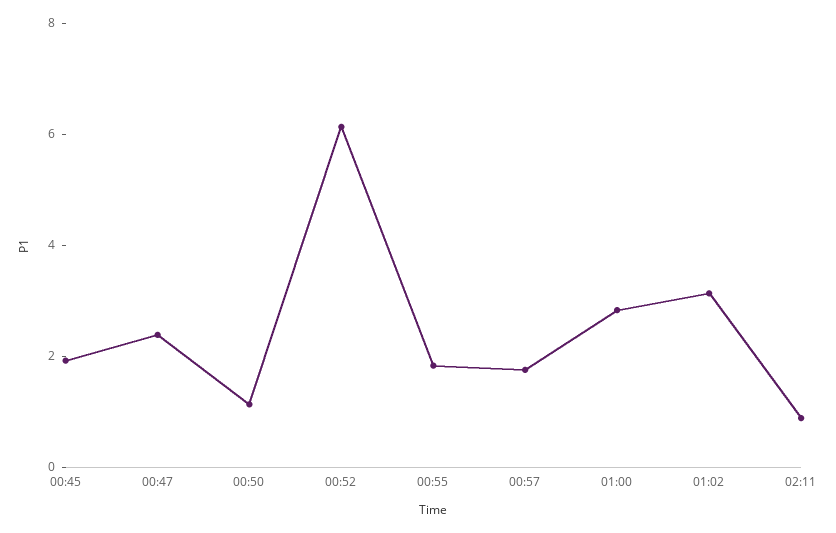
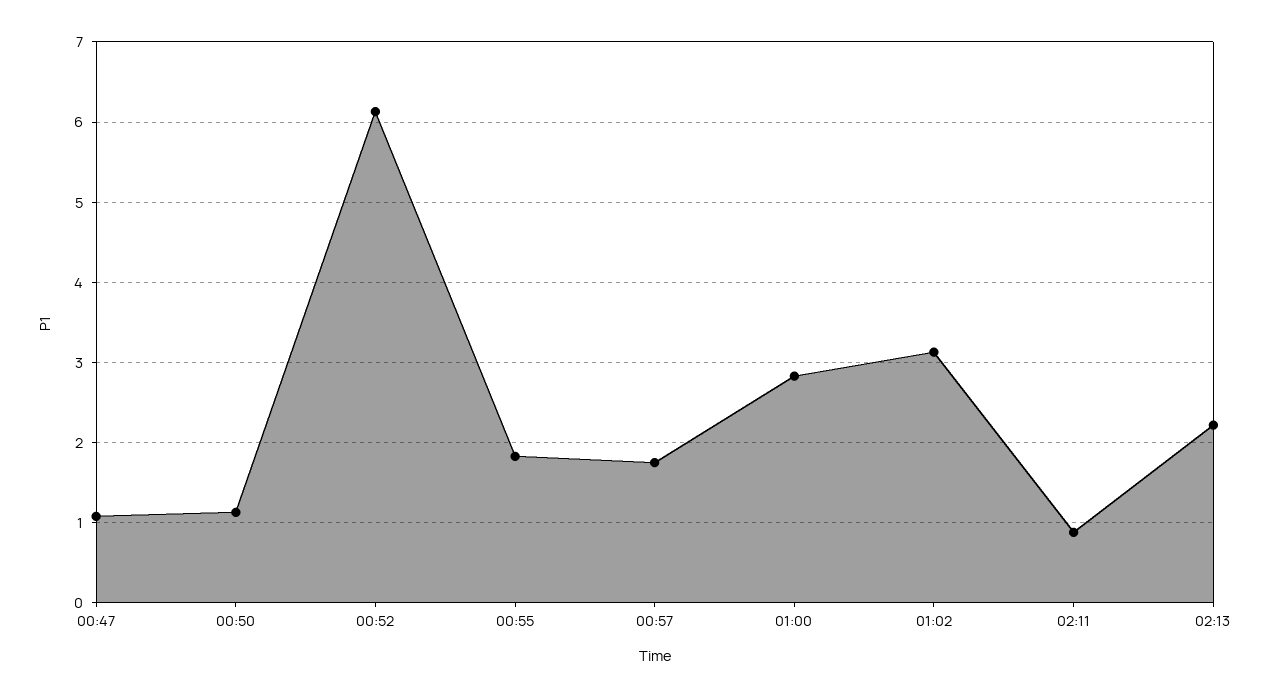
00:45: 2 -> none
00:47: 2.5 -> 1.1
02:13: none -> 2.2

